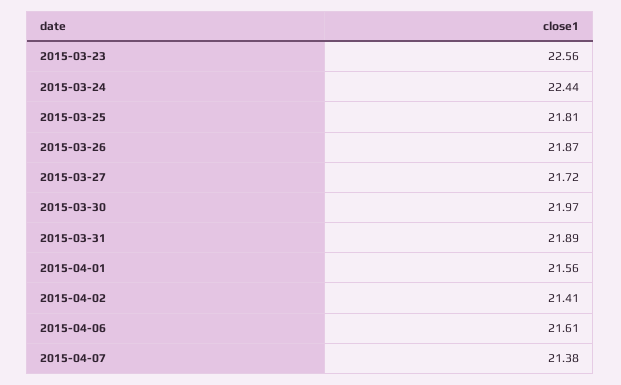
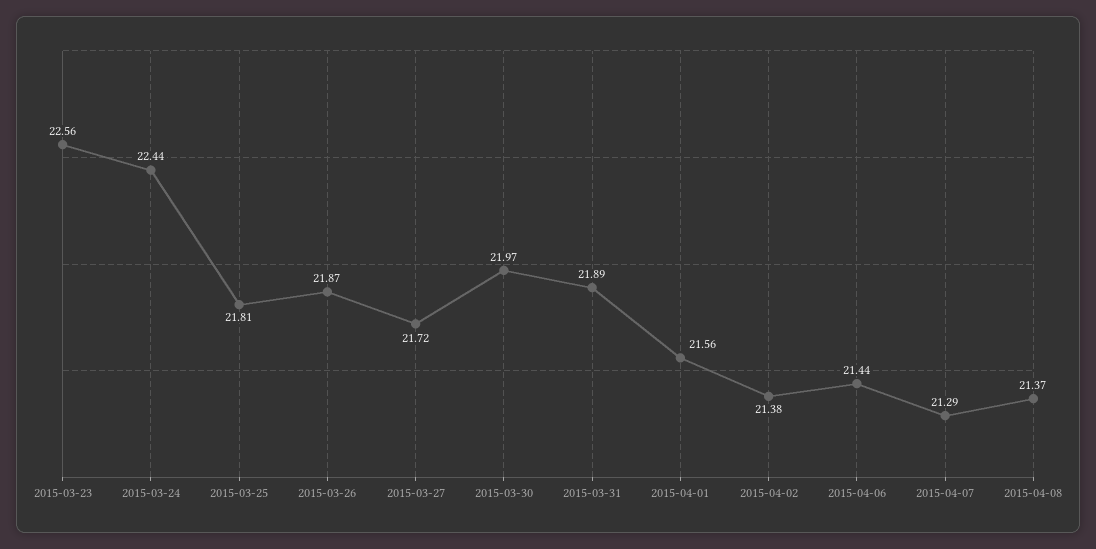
2015-04-02: 21.41 -> 21.38
2015-04-06: 21.61 -> 21.44
2015-04-07: 21.38 -> 21.29
2015-04-08: none -> 21.37

